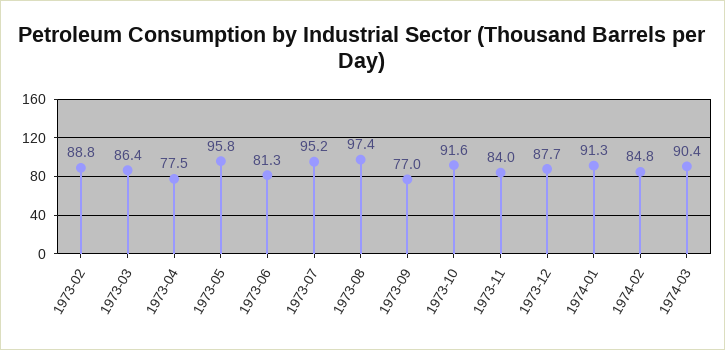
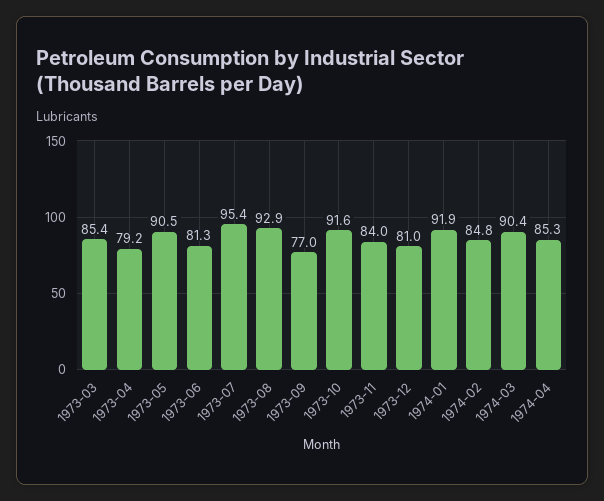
1973-02: 88.8 -> none
1973-03: 86.4 -> 85.4
1973-04: 77.5 -> 79.2
1973-05: 95.8 -> 90.5
1973-07: 95.2 -> 95.4
1973-08: 97.4 -> 92.9
1973-12: 87.7 -> 81
1974-01: 91.3 -> 91.9
1974-04: none -> 85.3

